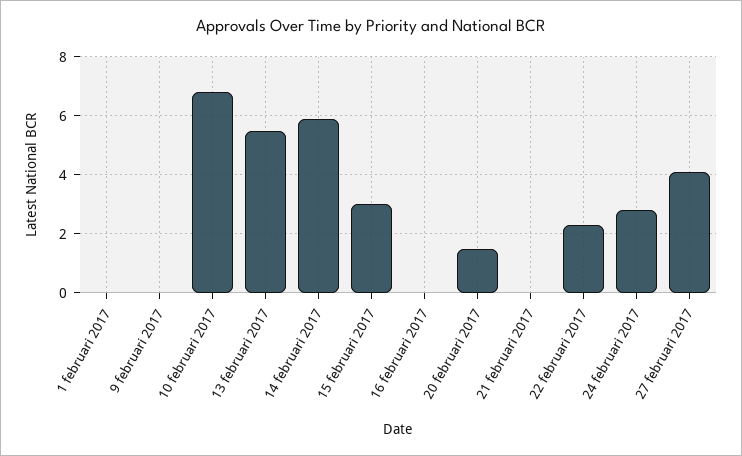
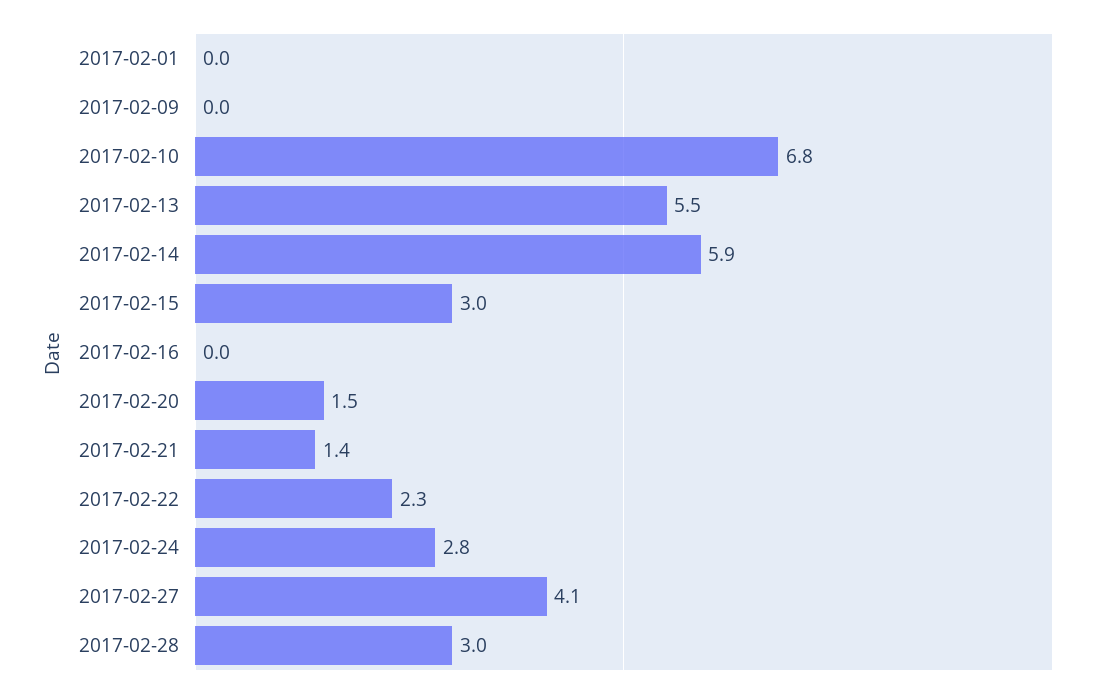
21 februari 2017: 0 -> 1.4
2017-02-28: none -> 3

